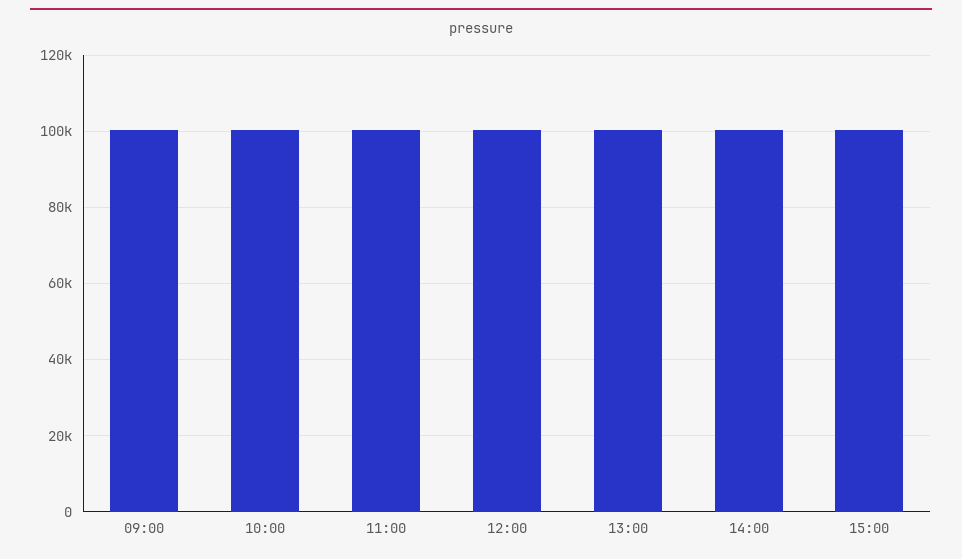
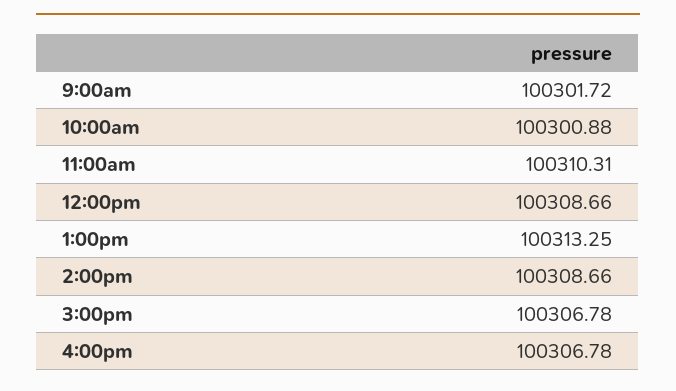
4:00pm: none -> 100306.78

